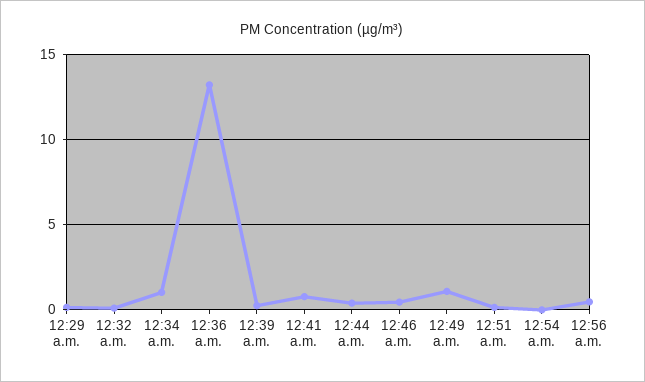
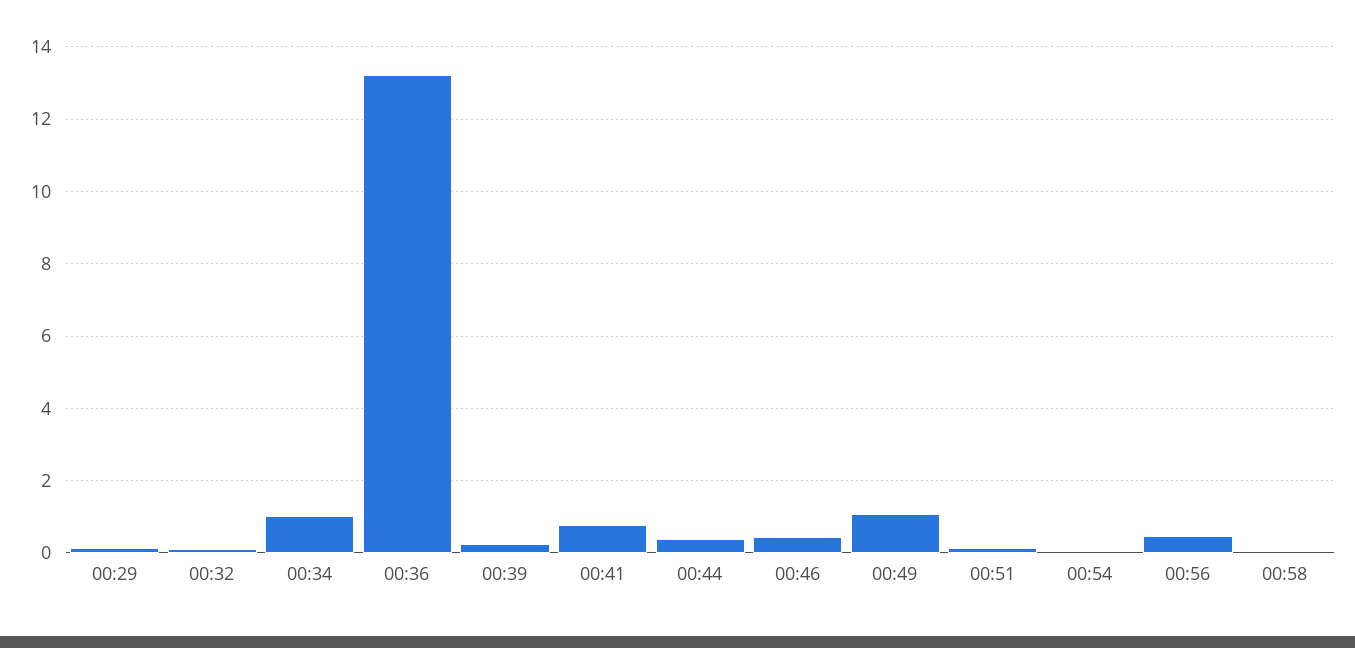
00:58: none -> 0

